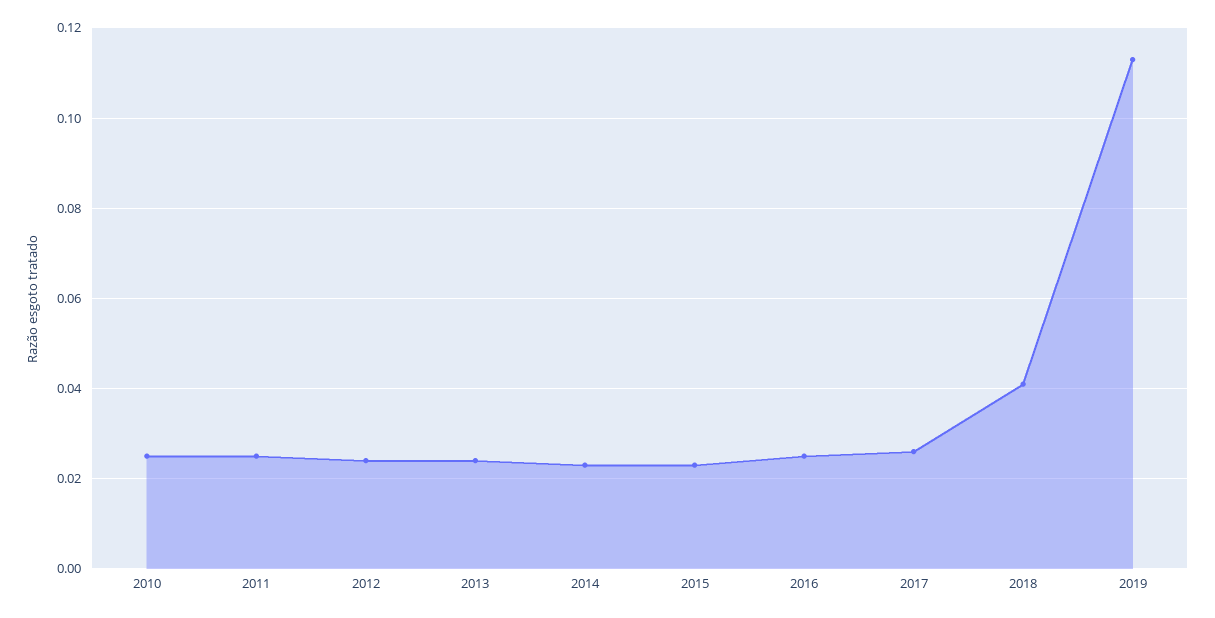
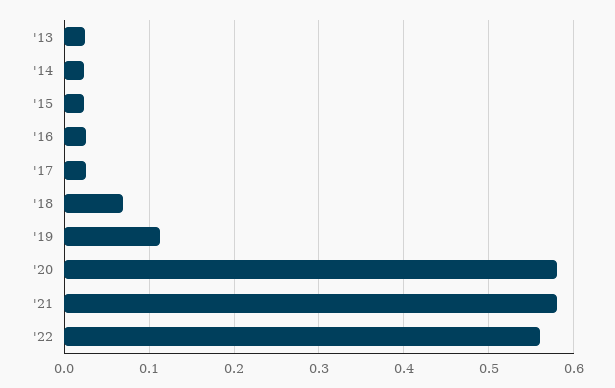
2010: 0.025 -> none
2011: 0.025 -> none
2012: 0.025 -> none
2018: 0.04 -> 0.07
'20: none -> 0.58
'21: none -> 0.58
'22: none -> 0.56

